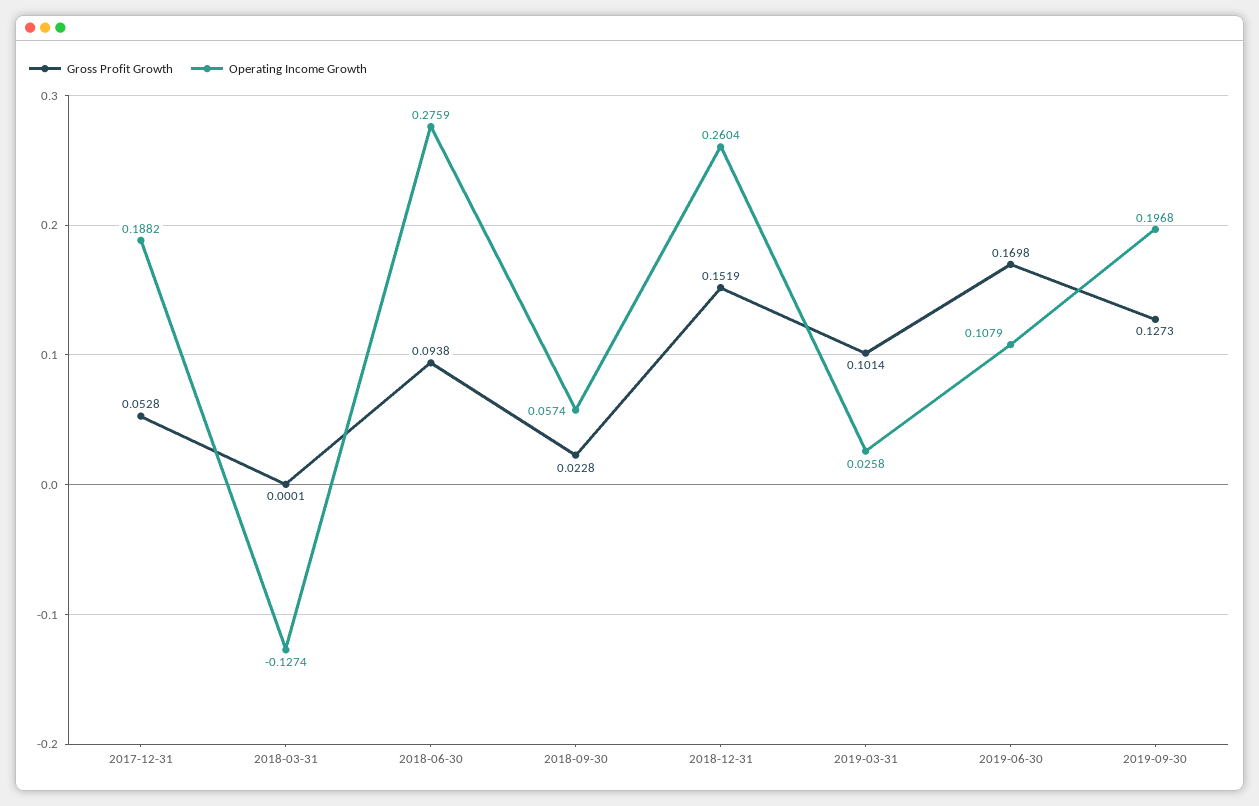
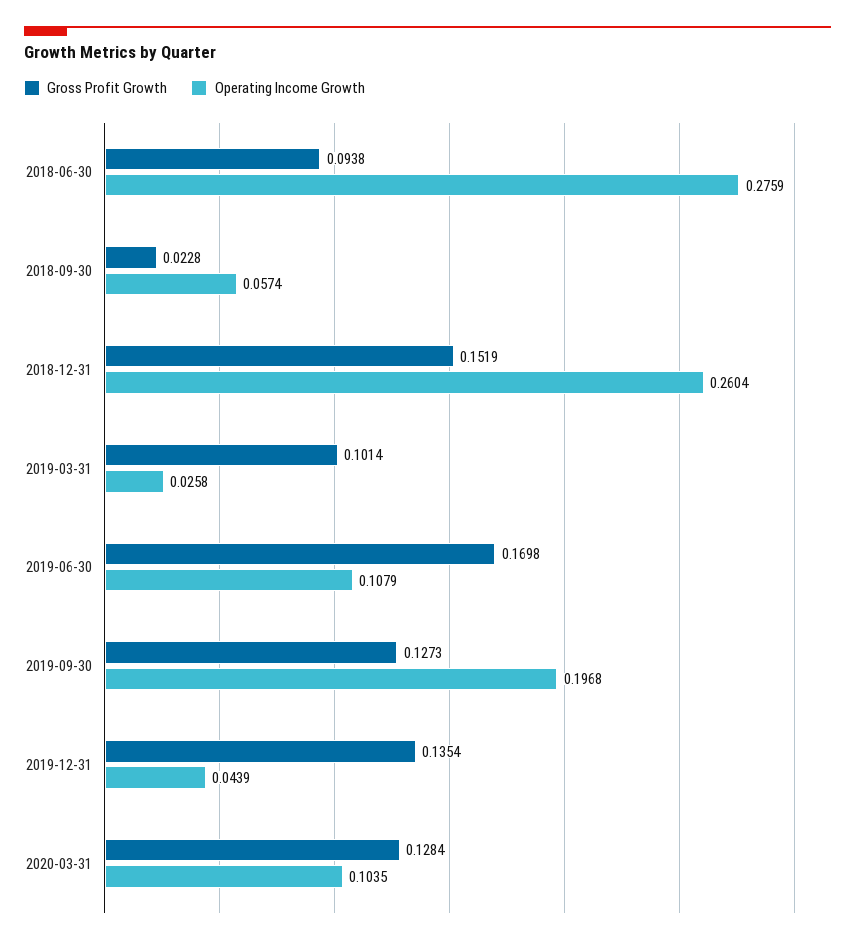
Gross Profit Growth, 2017-12-31: 0.0528 -> none
Operating Income Growth, 2017-12-31: 0.1882 -> none
Gross Profit Growth, 2018-03-31: 0.0001 -> none
Operating Income Growth, 2018-03-31: -0.1274 -> none
Gross Profit Growth, 2019-12-31: none -> 0.1354
Operating Income Growth, 2019-12-31: none -> 0.0439
Gross Profit Growth, 2020-03-31: none -> 0.1284
Operating Income Growth, 2020-03-31: none -> 0.1035

